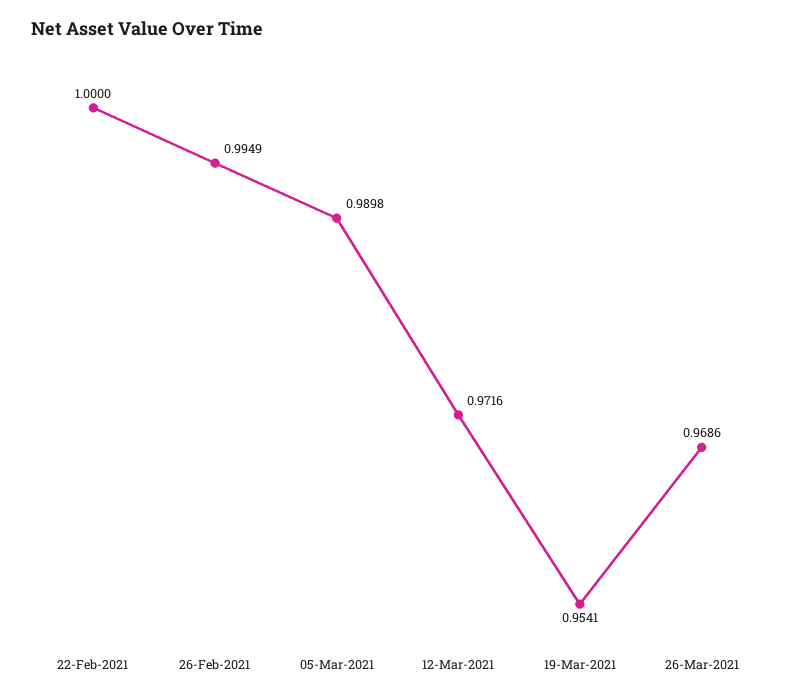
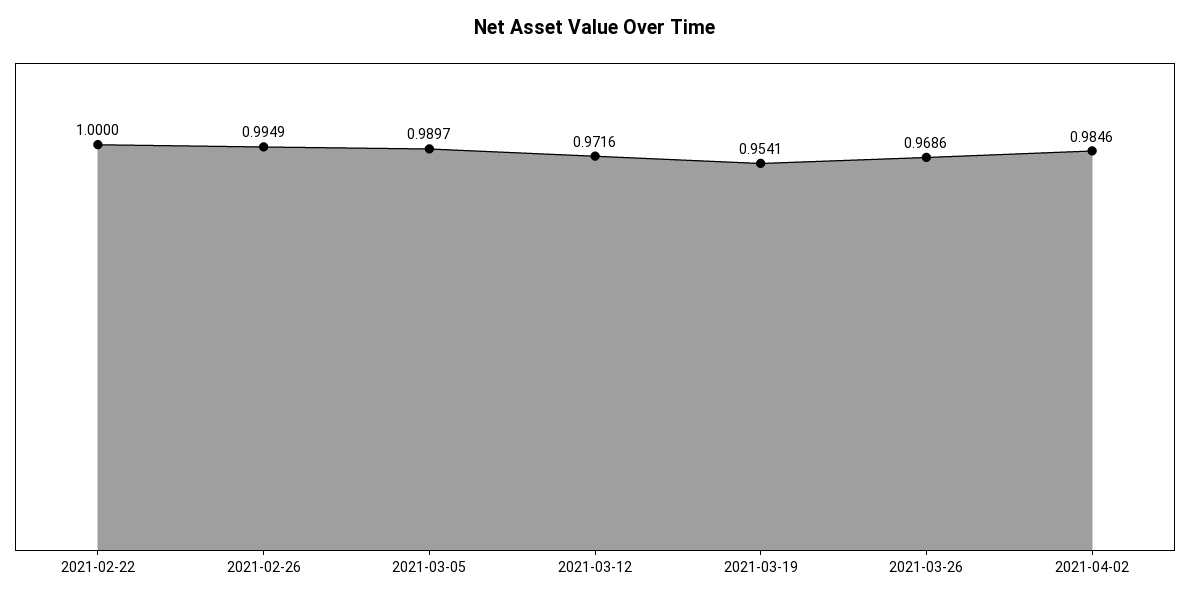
05-Mar-2021: 0.9898 -> 0.9897
2021-04-02: none -> 0.9846

